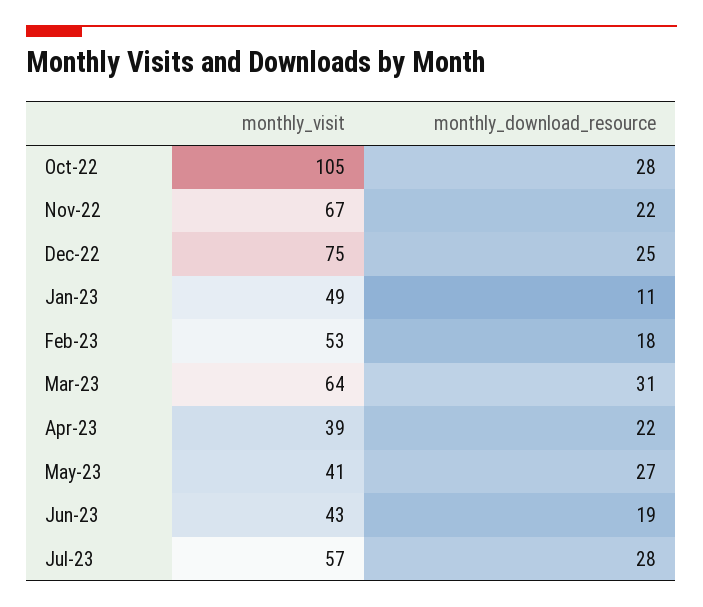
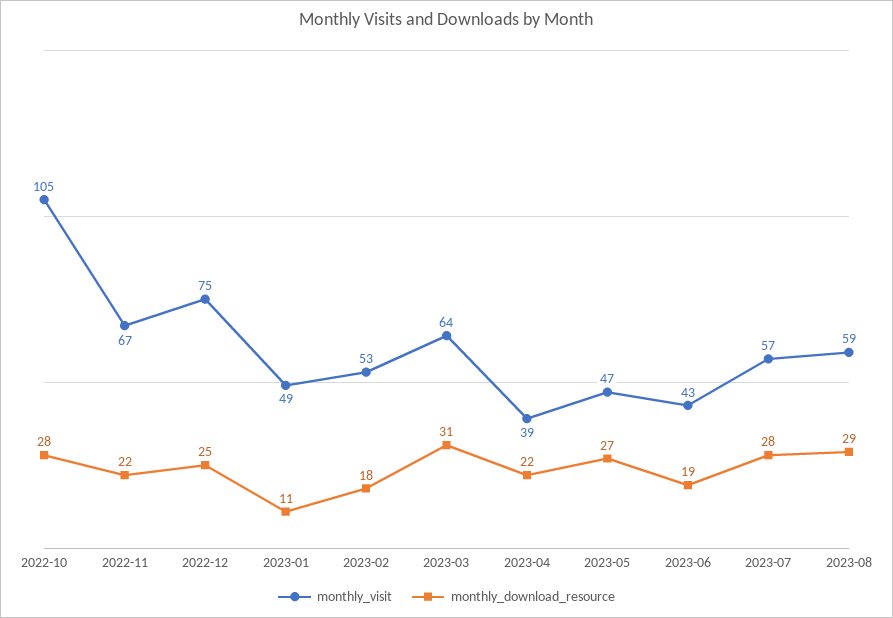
monthly_visit, May-23: 41 -> 47
monthly_visit, 2023-08: none -> 59
monthly_download_resource, 2023-08: none -> 29

